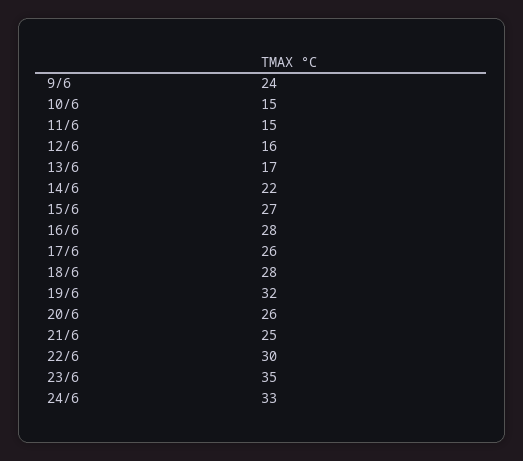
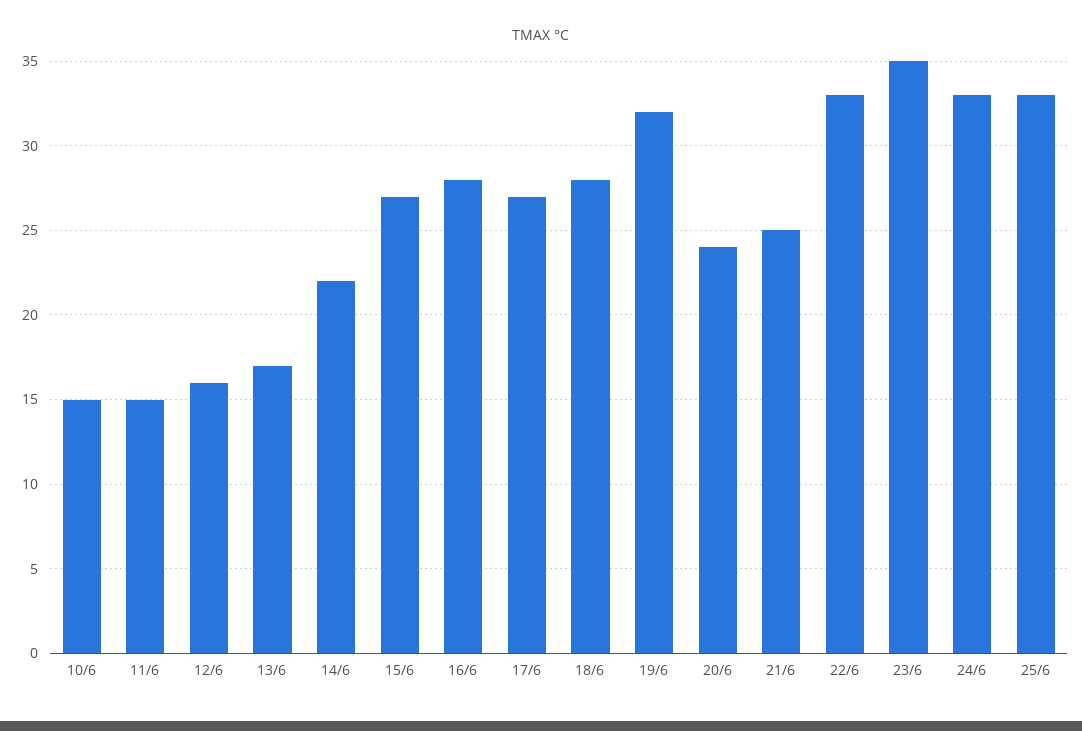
9/6: 24 -> none
17/6: 26 -> 27
20/6: 26 -> 24
22/6: 30 -> 33
25/6: none -> 33

